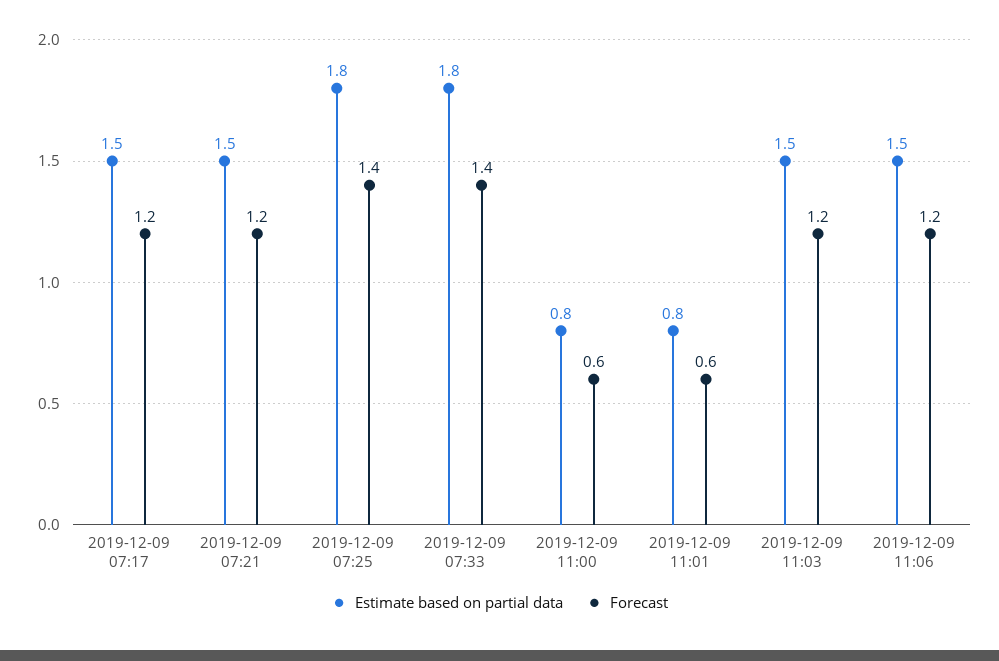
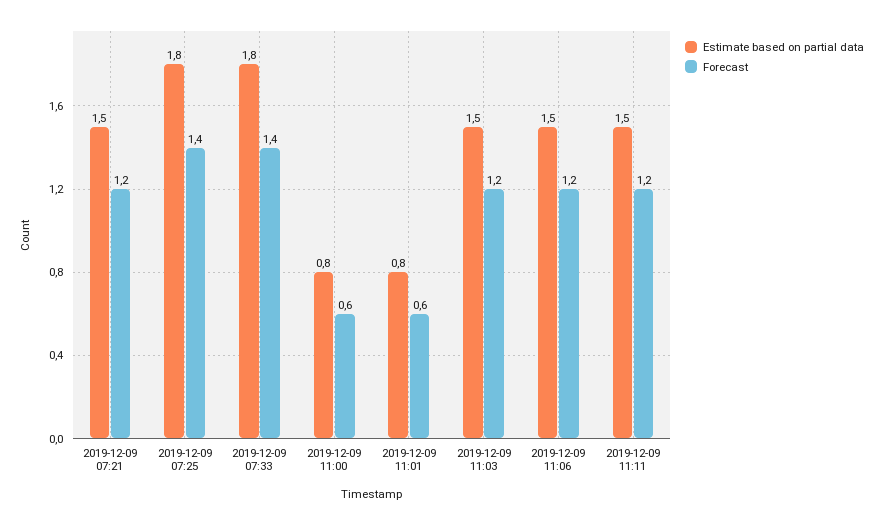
Estimate based on partial data, 2019-12-09 07:17: 1.5 -> none
Forecast, 2019-12-09 07:17: 1.2 -> none
Estimate based on partial data, 2019-12-09 11:11: none -> 1.5
Forecast, 2019-12-09 11:11: none -> 1.2

